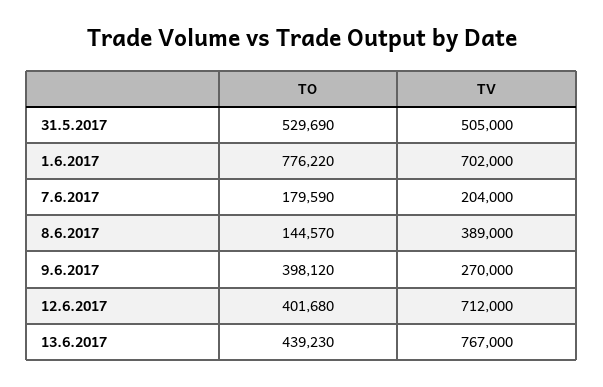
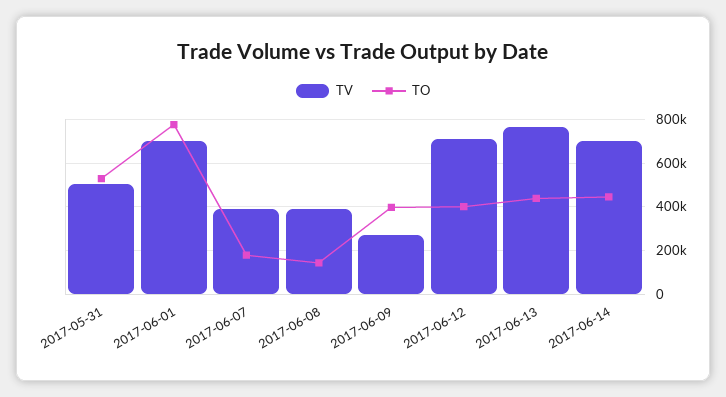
TV, 7.6.2017: 204000 -> 400000
TV, 2017-06-14: none -> 700000
TO, 2017-06-14: none -> 450000

